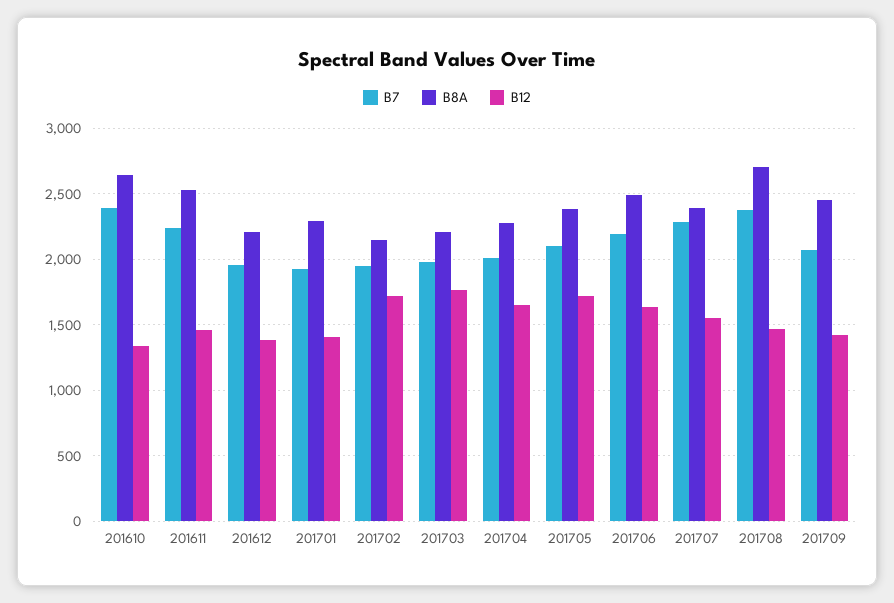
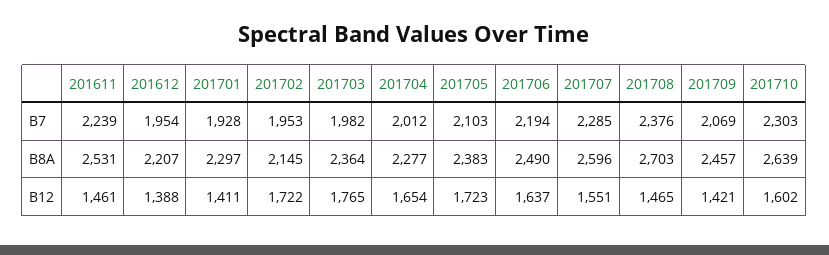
B7, 201610: 2400 -> none
B8A, 201610: 2650 -> none
B12, 201610: 1350 -> none
B8A, 201703: 2200 -> 2364
B8A, 201707: 2400 -> 2596
B7, 201710: none -> 2303
B8A, 201710: none -> 2639
B12, 201710: none -> 1602

